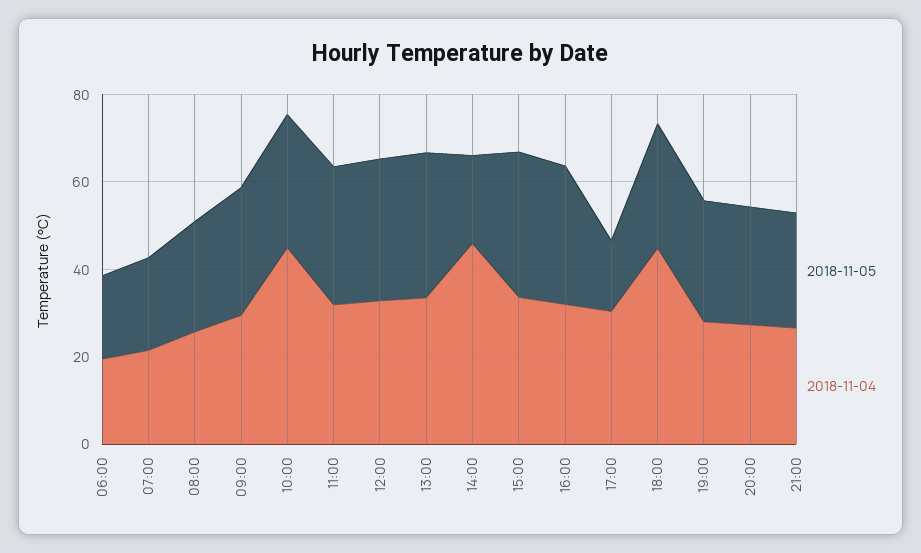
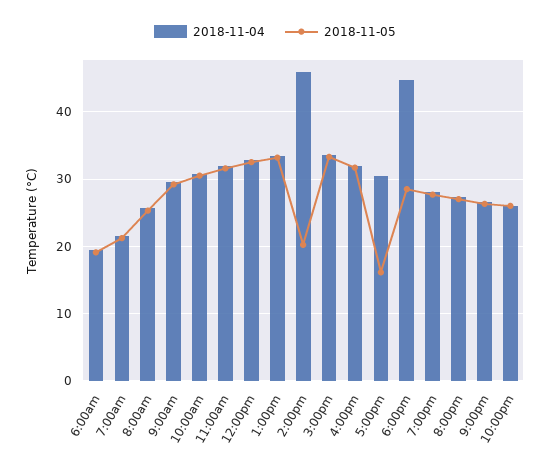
2018-11-04, 10:00: 45 -> 31
2018-11-04, 10:00pm: none -> 26
2018-11-05, 10:00pm: none -> 26

